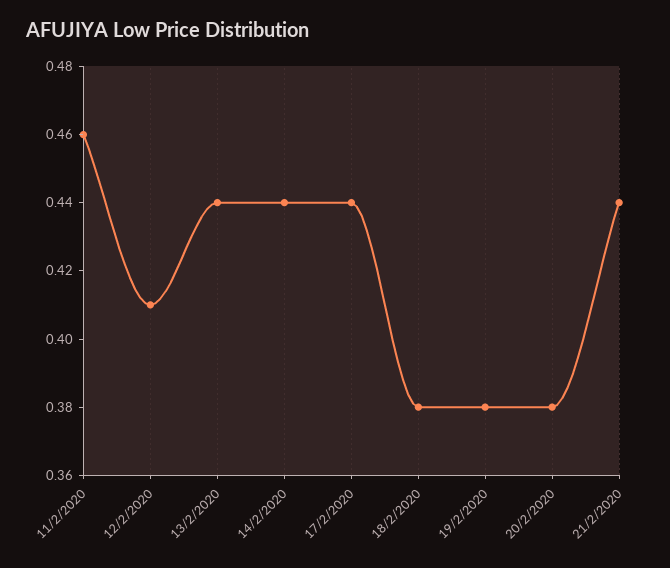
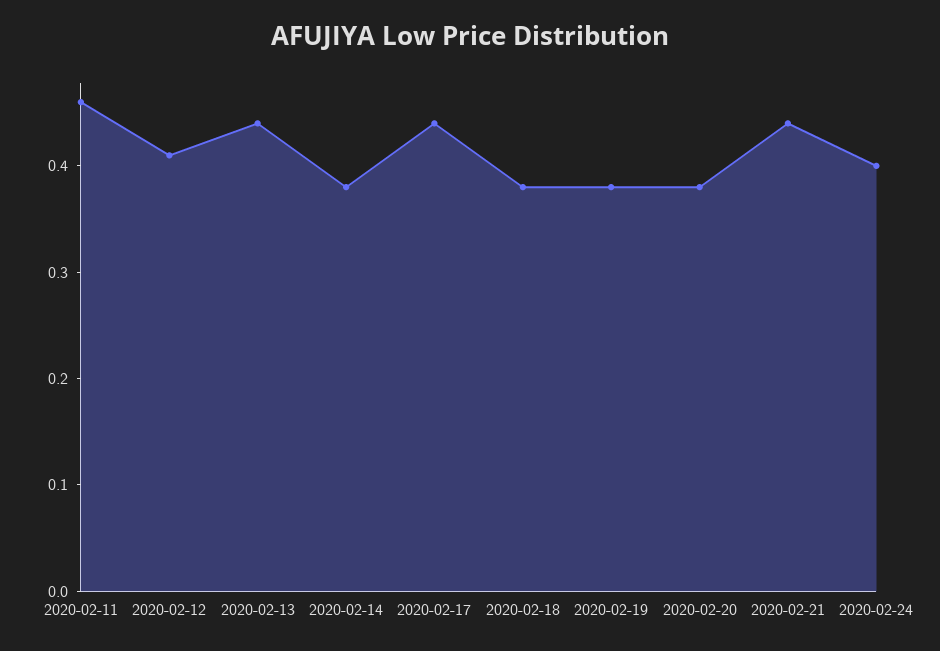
14/2/2020: 0.44 -> 0.38
2020-02-24: none -> 0.4

